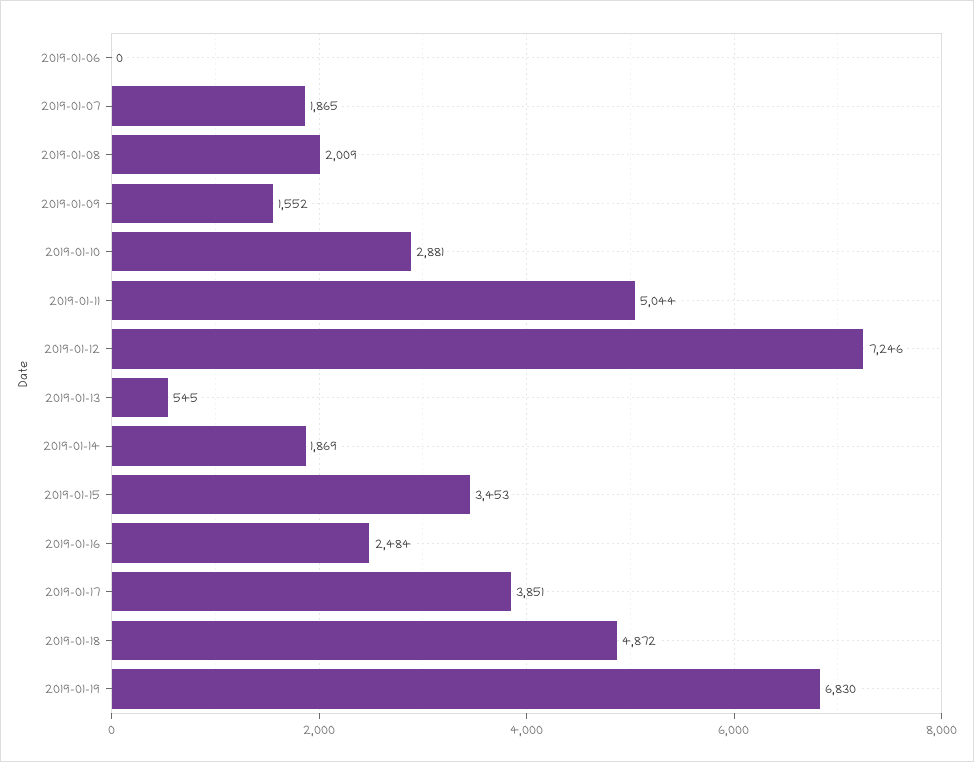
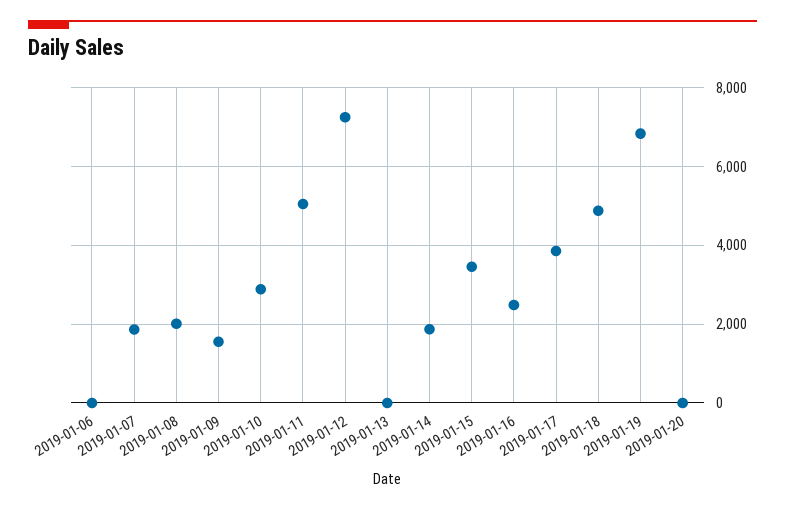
2019-01-13: 545 -> 0
2019-01-20: none -> 0

